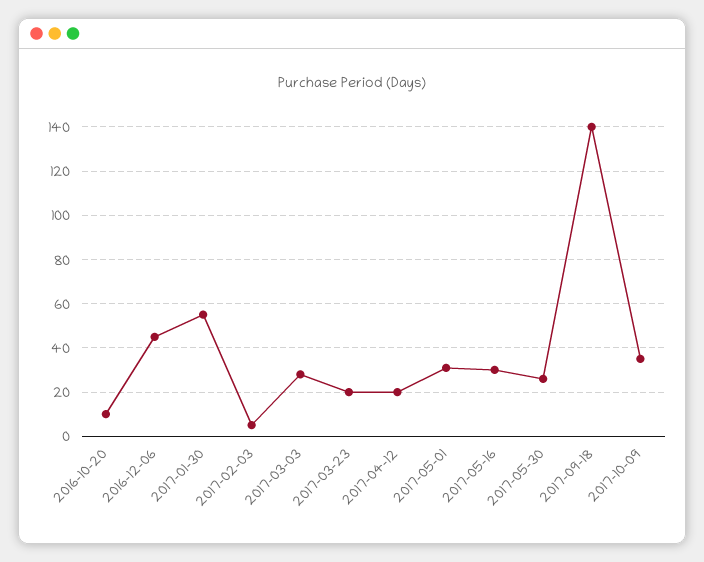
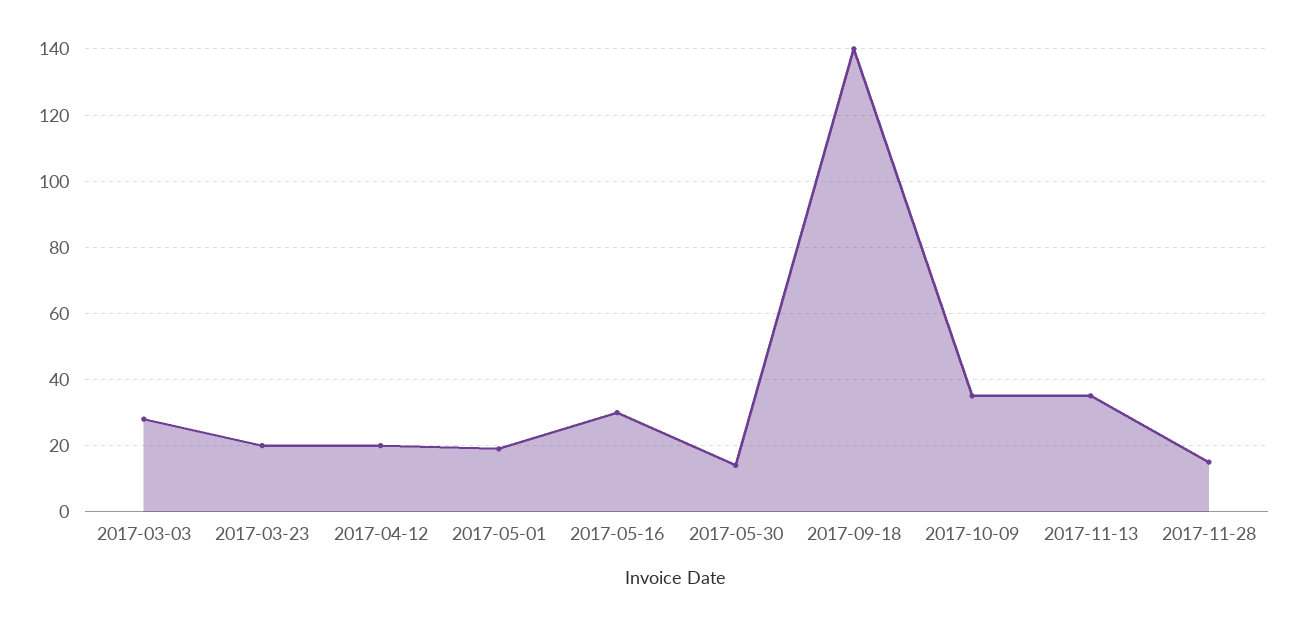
2016-10-20: 10 -> none
2016-12-06: 45 -> none
2017-01-30: 55 -> none
2017-02-03: 5 -> none
2017-05-01: 30 -> 20
2017-05-30: 25 -> 15
2017-11-13: none -> 35
2017-11-28: none -> 15

